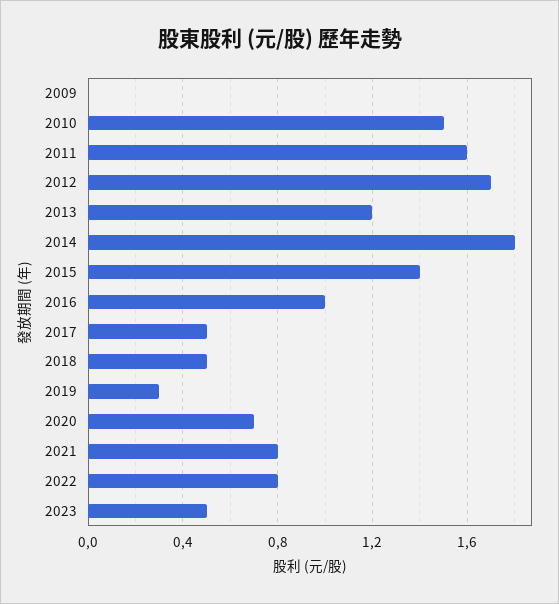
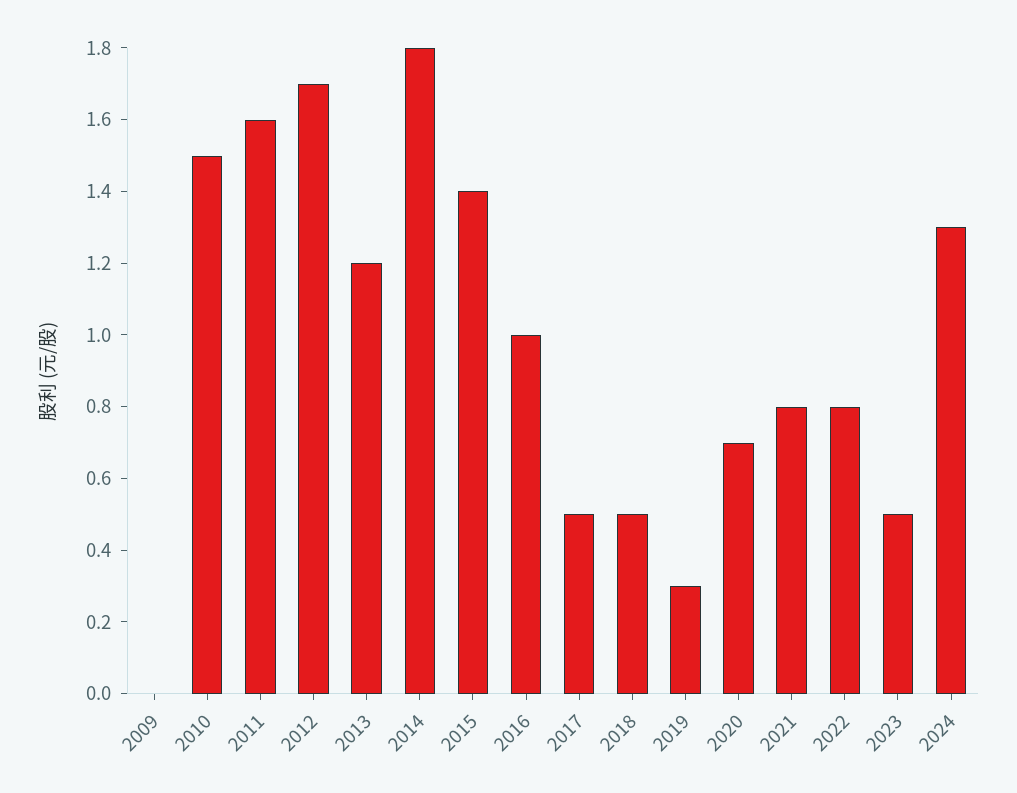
2024: none -> 1.3

